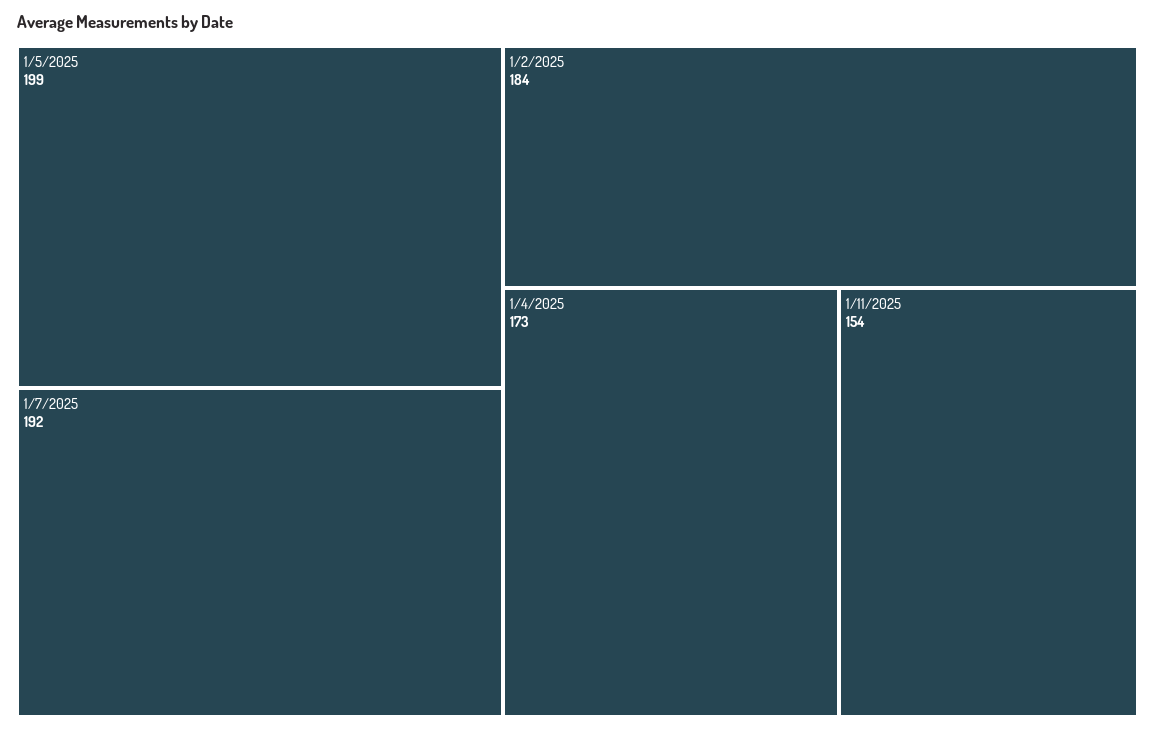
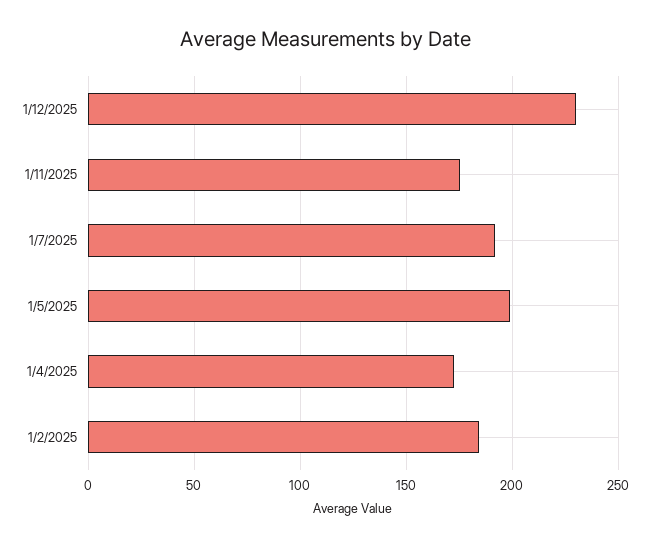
1/11/2025: 154 -> 175
1/12/2025: none -> 230

